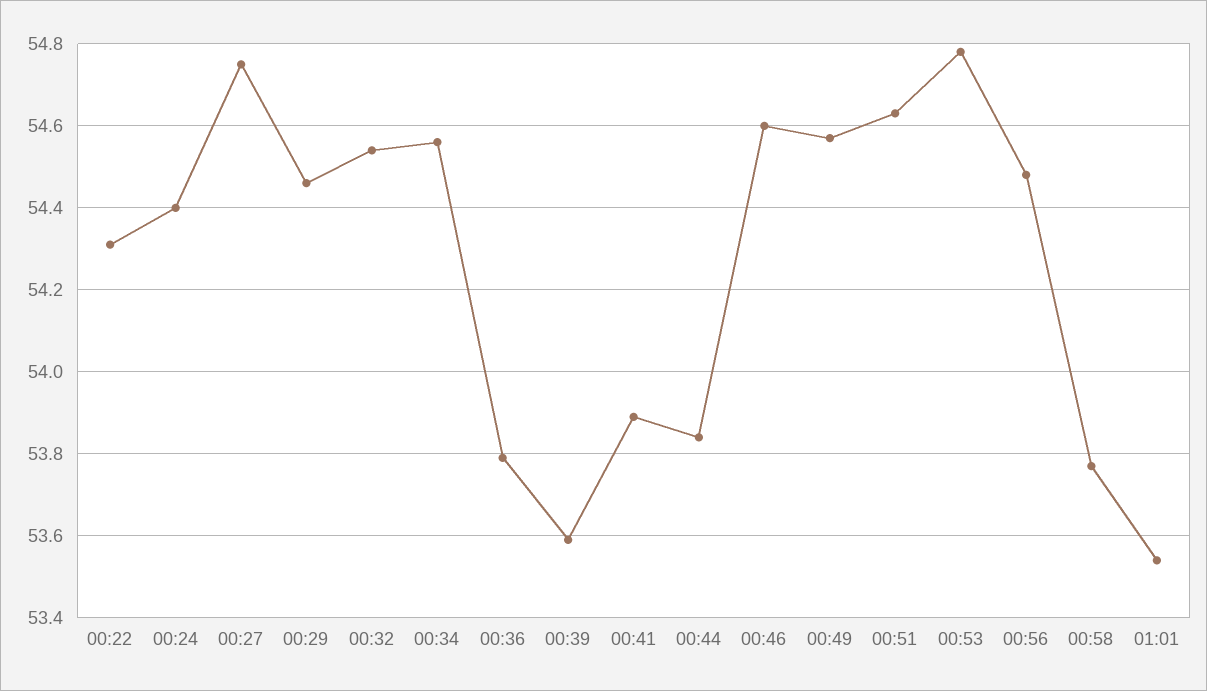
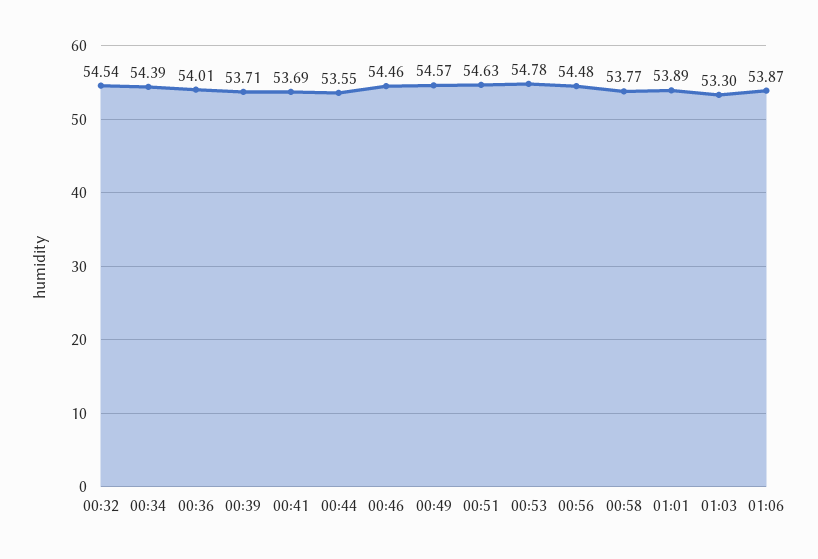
00:22: 54.3 -> none
00:24: 54.4 -> none
00:27: 54.75 -> none
00:29: 54.45 -> none
00:34: 54.55 -> 54.39
00:36: 53.8 -> 54.01
00:39: 53.6 -> 53.71
00:41: 53.9 -> 53.69
00:44: 53.85 -> 53.55
00:46: 54.6 -> 54.46
01:01: 53.55 -> 53.89
01:03: none -> 53.3
01:06: none -> 53.87

